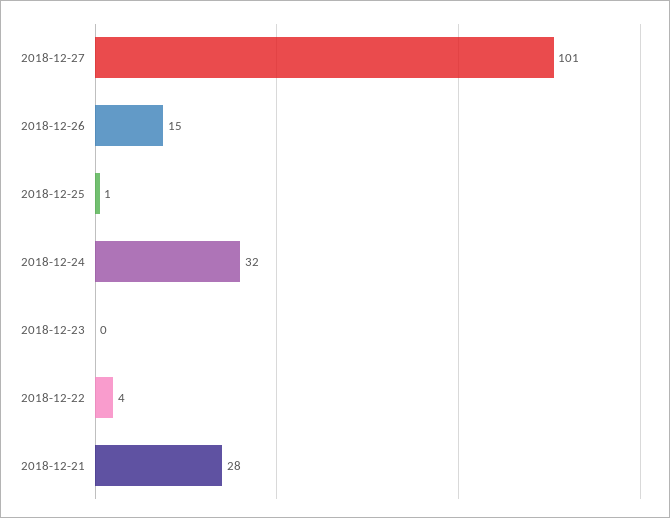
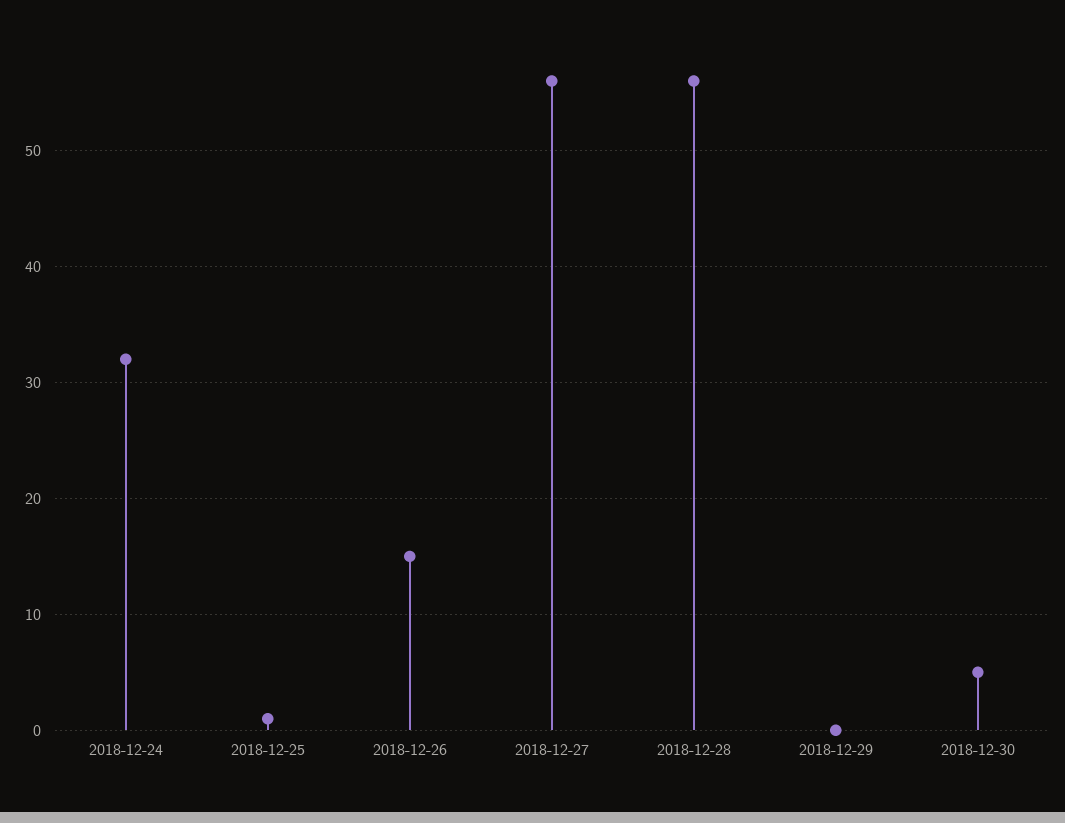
2018-12-27: 101 -> 56
2018-12-23: 0 -> none
2018-12-22: 4 -> none
2018-12-21: 28 -> none
2018-12-28: none -> 56
2018-12-29: none -> 0
2018-12-30: none -> 5

